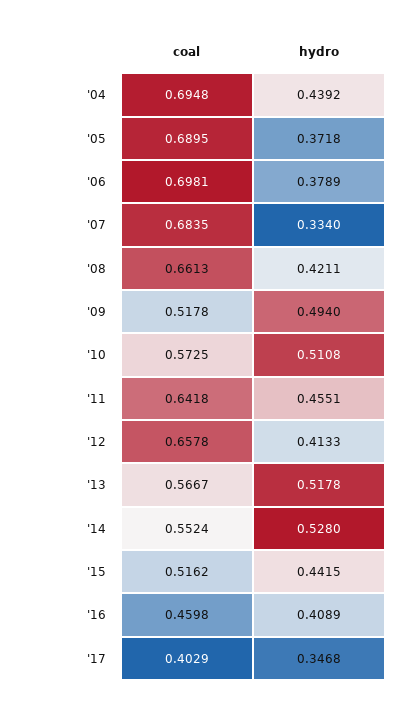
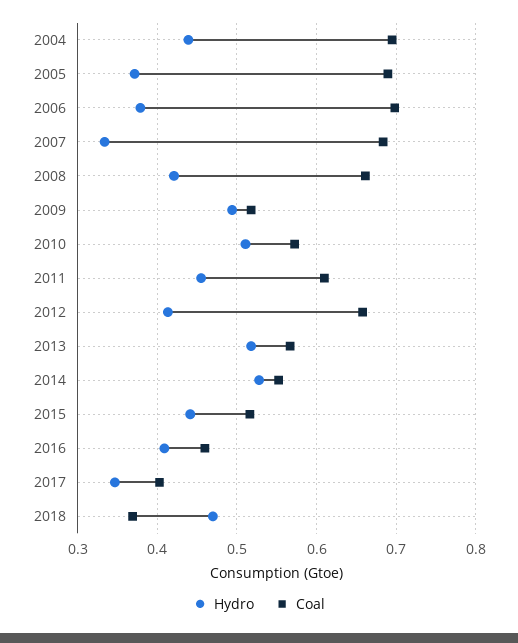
coal, '11: 0.6418 -> 0.61
hydro, 2018: none -> 0.47
coal, 2018: none -> 0.37

